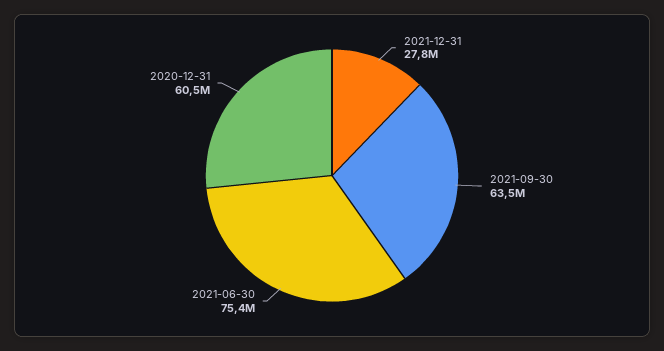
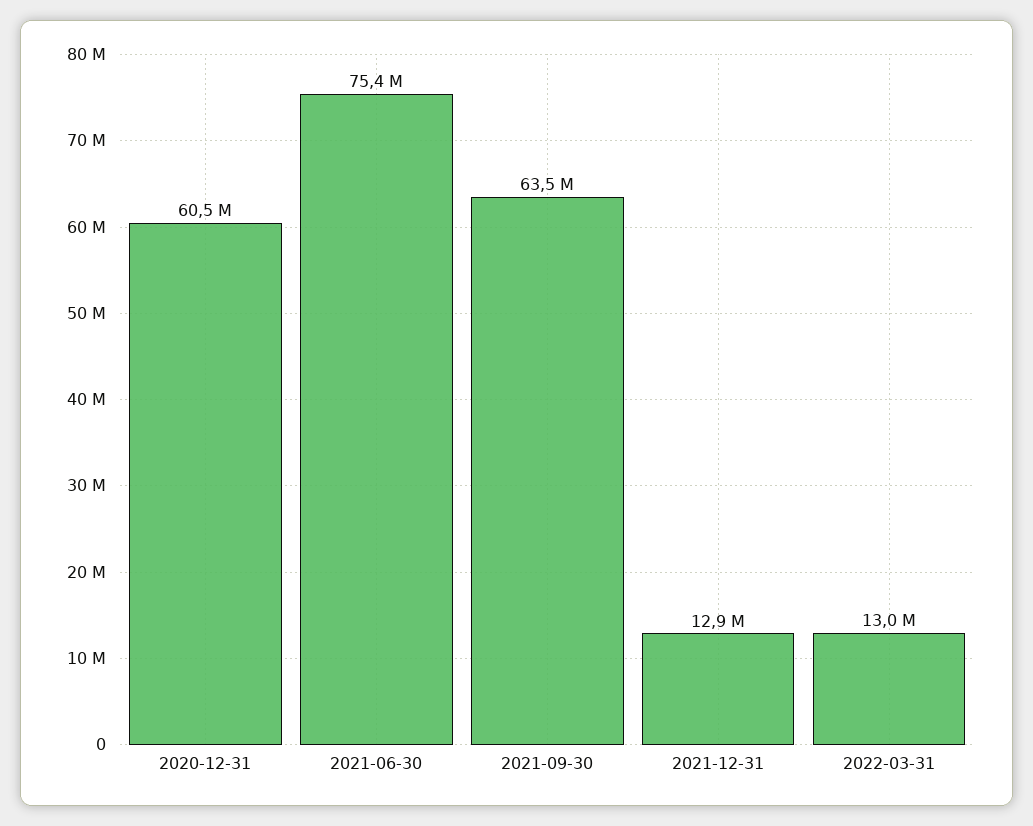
2021-12-31: 27800000 -> 12900000
2022-03-31: none -> 13000000

